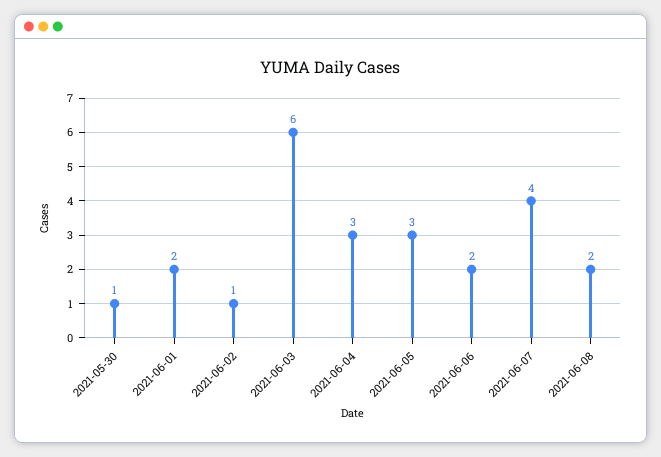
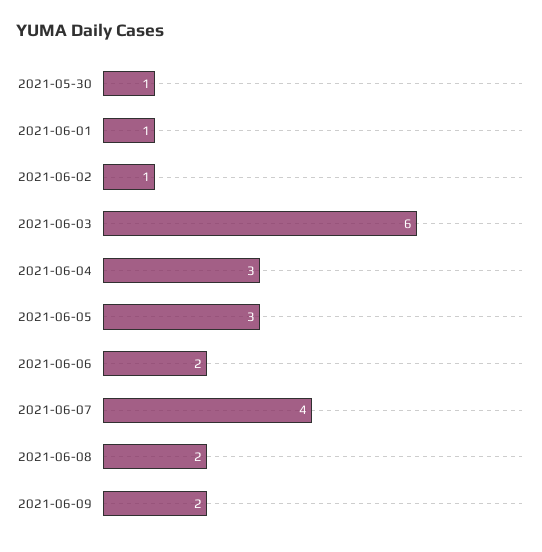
2021-06-01: 2 -> 1
2021-06-09: none -> 2

